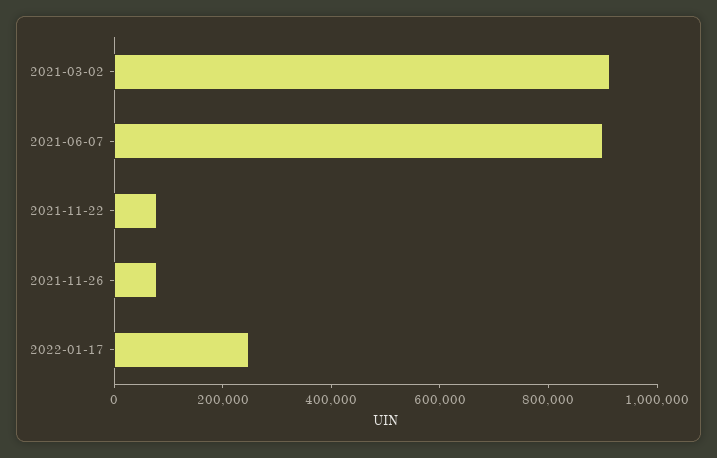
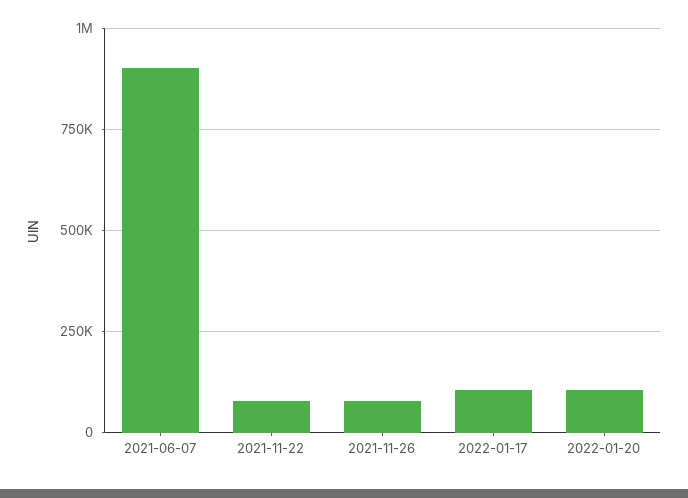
2021-03-02: 900000 -> none
2022-01-17: 250000 -> 100000
2022-01-20: none -> 100000

